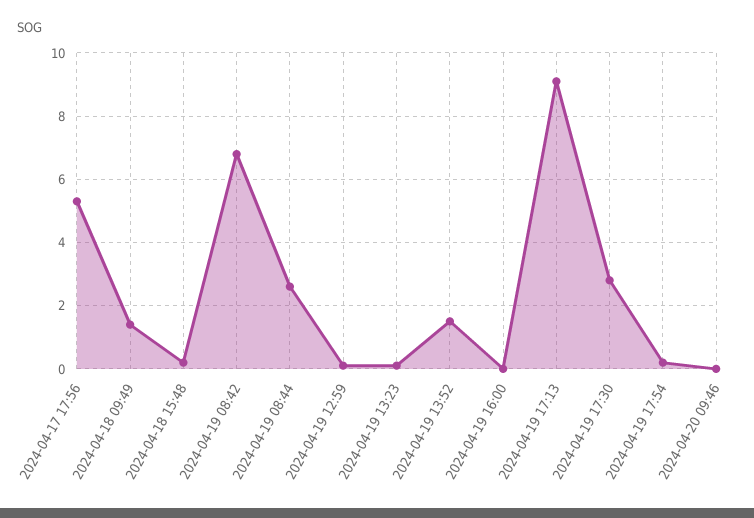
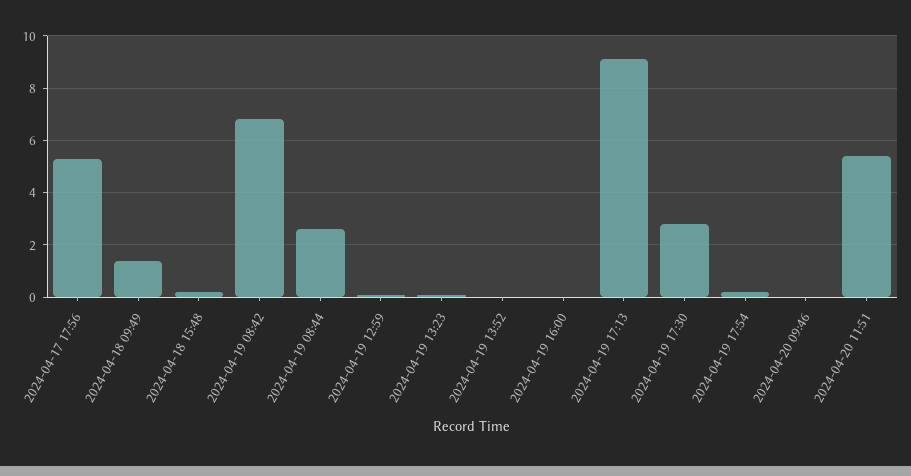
2024-04-19 13:52: 1.5 -> 0
2024-04-20 11:51: none -> 5.5

